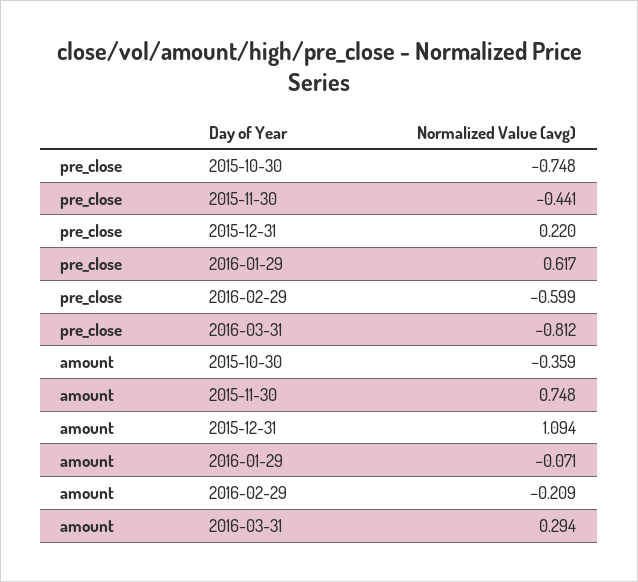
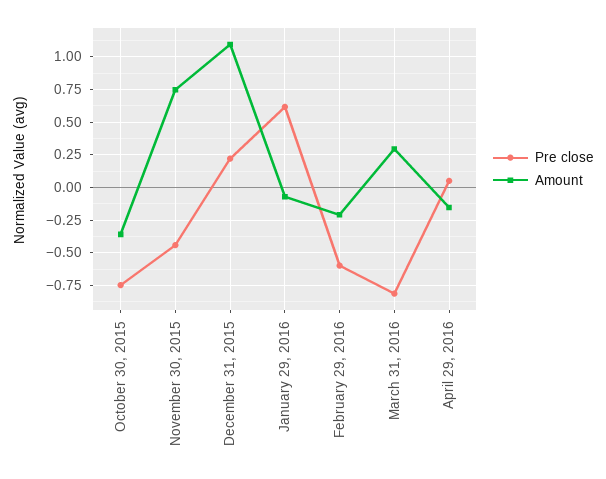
pre_close, April 29, 2016: none -> 0.05
amount, April 29, 2016: none -> -0.15

